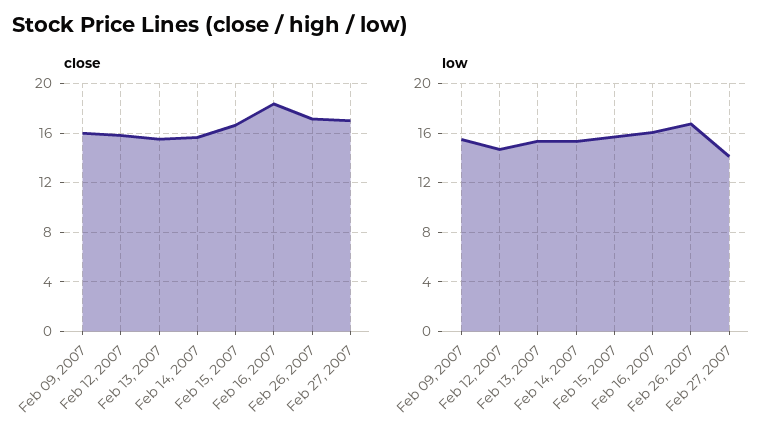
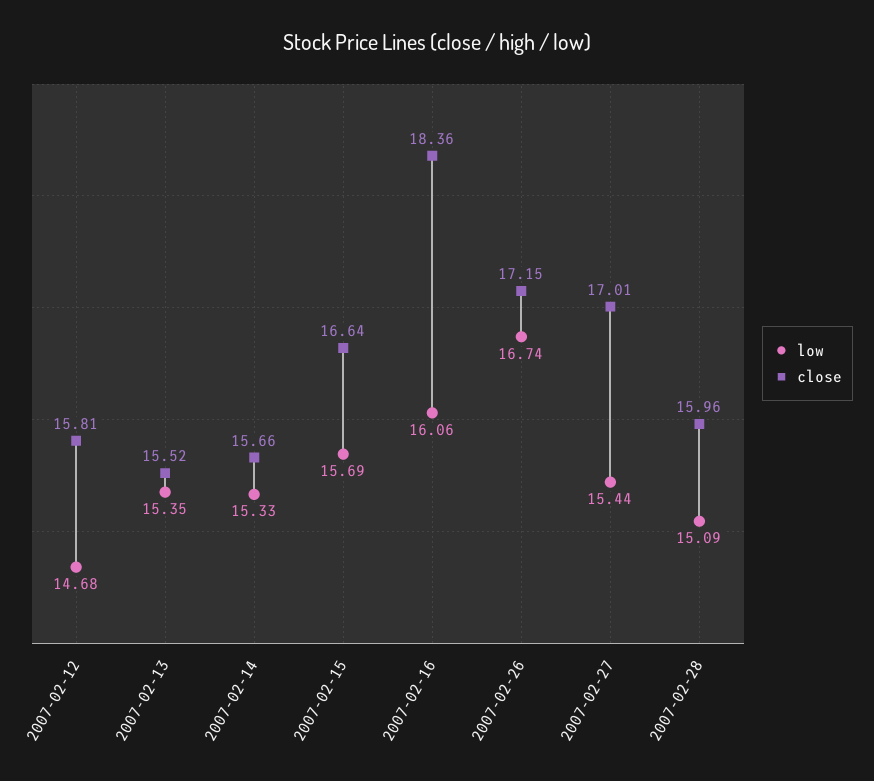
close, Feb 09, 2007: 16 -> none
low, Feb 09, 2007: 15.5 -> none
low, Feb 27, 2007: 14 -> 15.44
low, 2007-02-28: none -> 15.09
close, 2007-02-28: none -> 15.96

